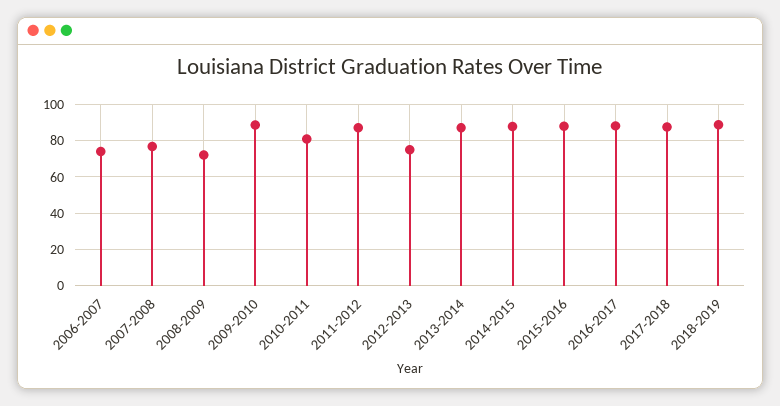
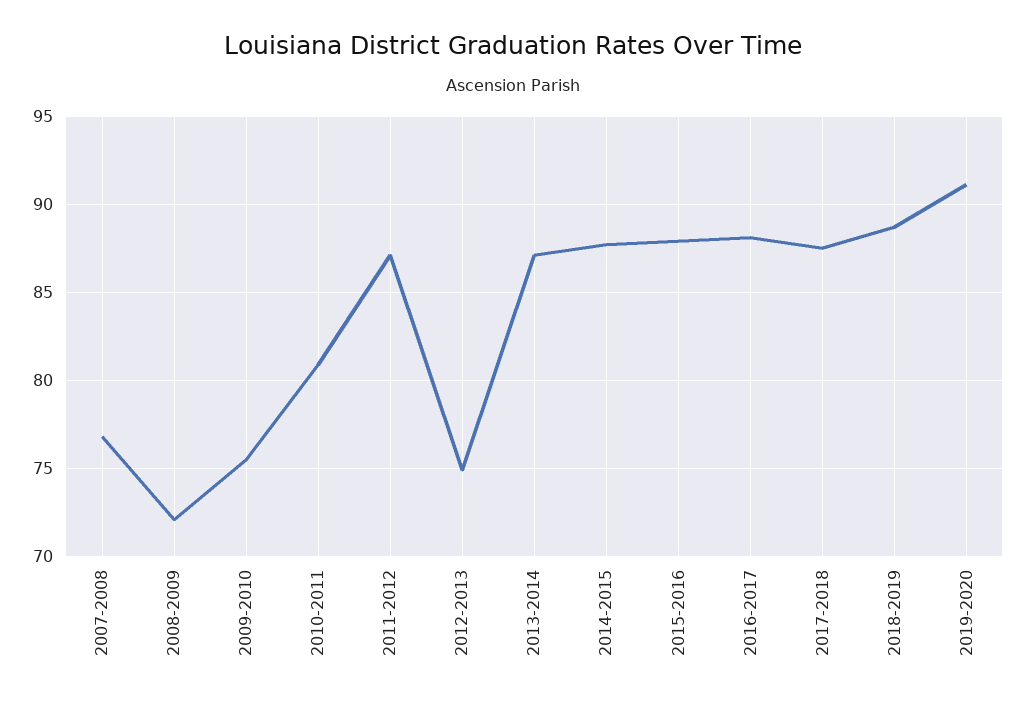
2006-2007: 75 -> none
2009-2010: 90 -> 75.5
2019-2020: none -> 91

